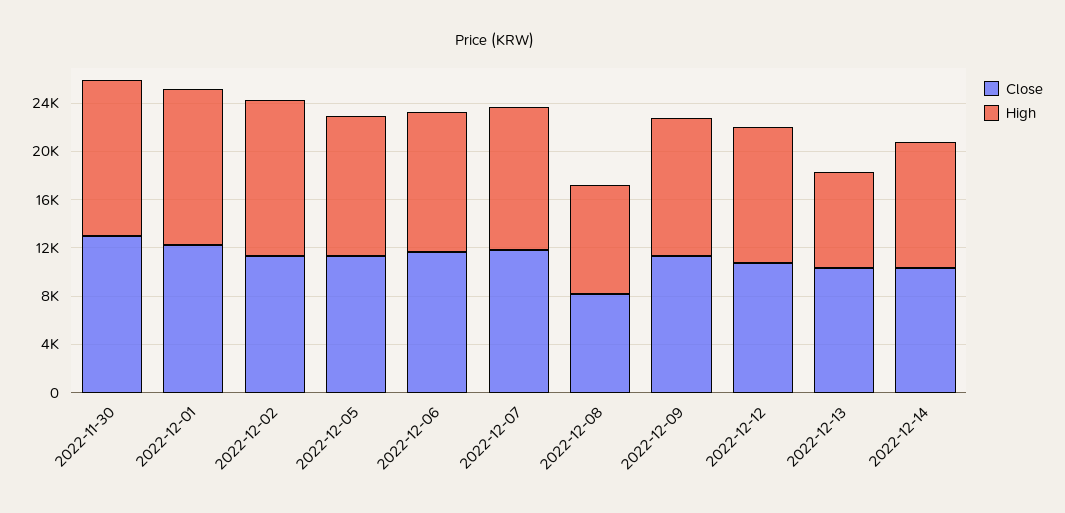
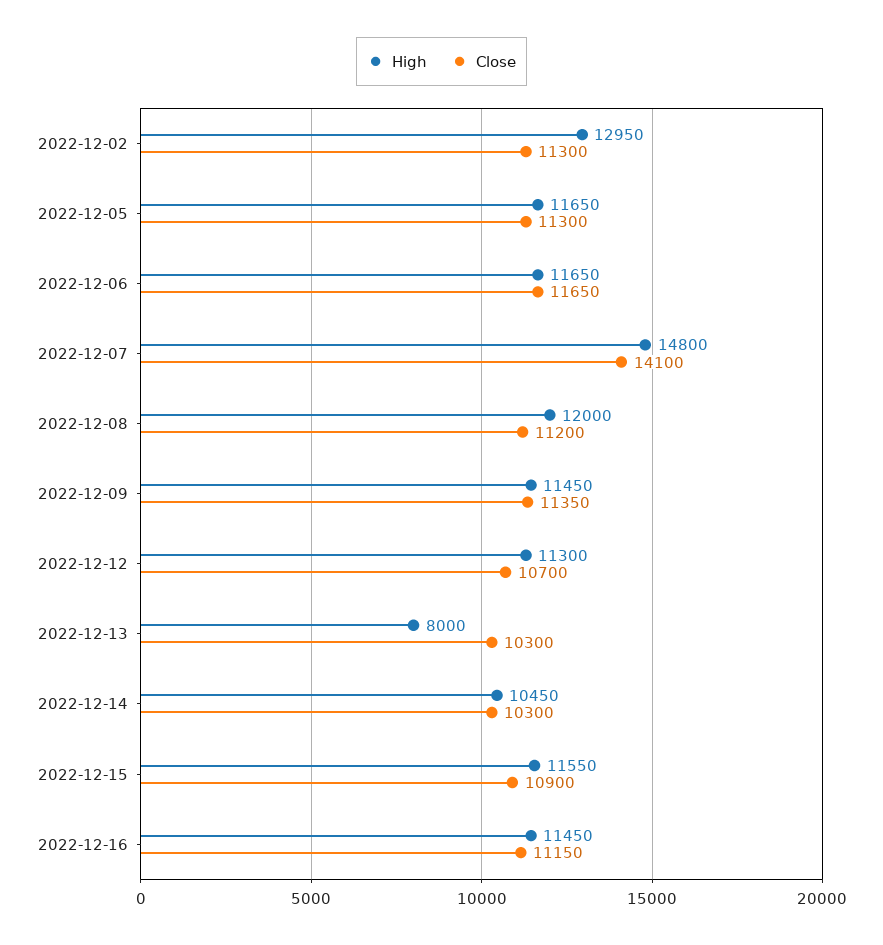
Close, 2022-11-30: 13000 -> none
High, 2022-11-30: 13000 -> none
Close, 2022-12-01: 12000 -> none
High, 2022-12-01: 13000 -> none
Close, 2022-12-07: 12000 -> 14100
High, 2022-12-07: 12000 -> 14800
Close, 2022-12-08: 8000 -> 11200
High, 2022-12-08: 9000 -> 12000
High, 2022-12-15: none -> 11550
Close, 2022-12-15: none -> 10900
High, 2022-12-16: none -> 11450
Close, 2022-12-16: none -> 11150

